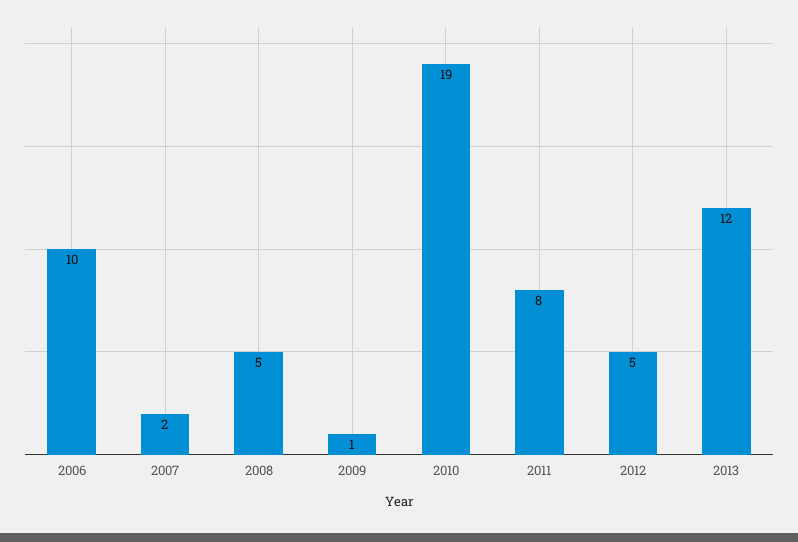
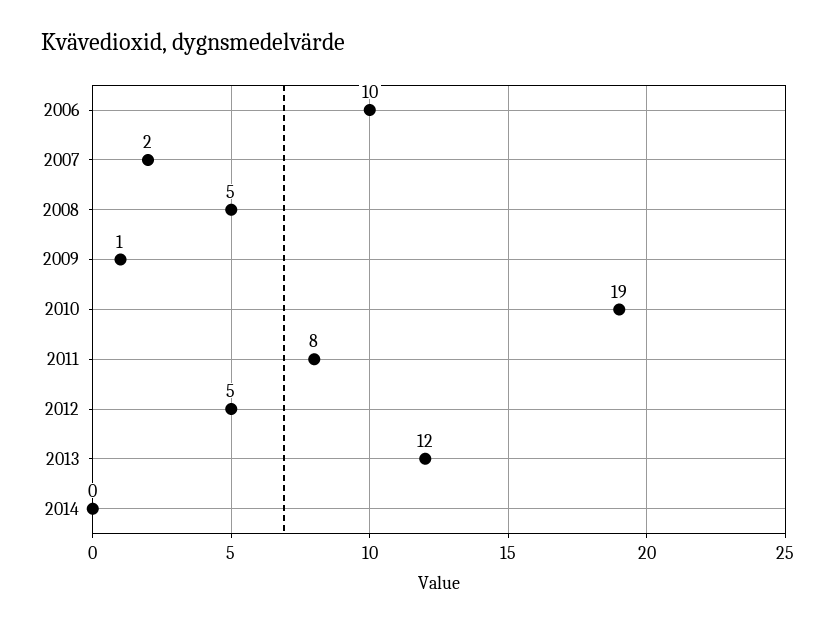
2014: none -> 0

